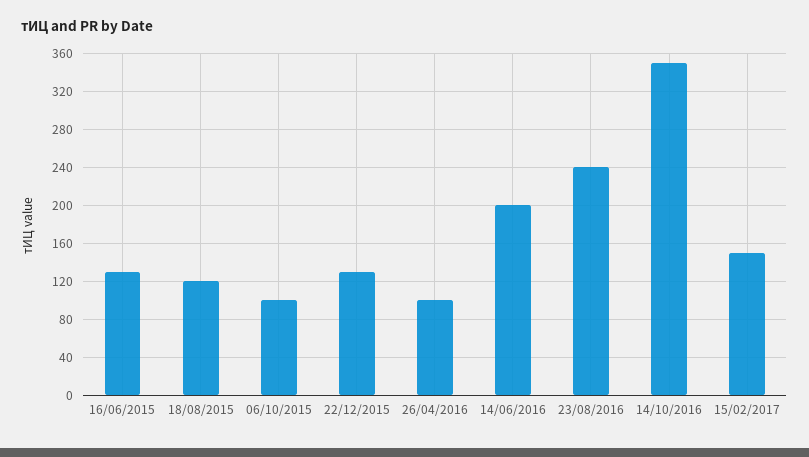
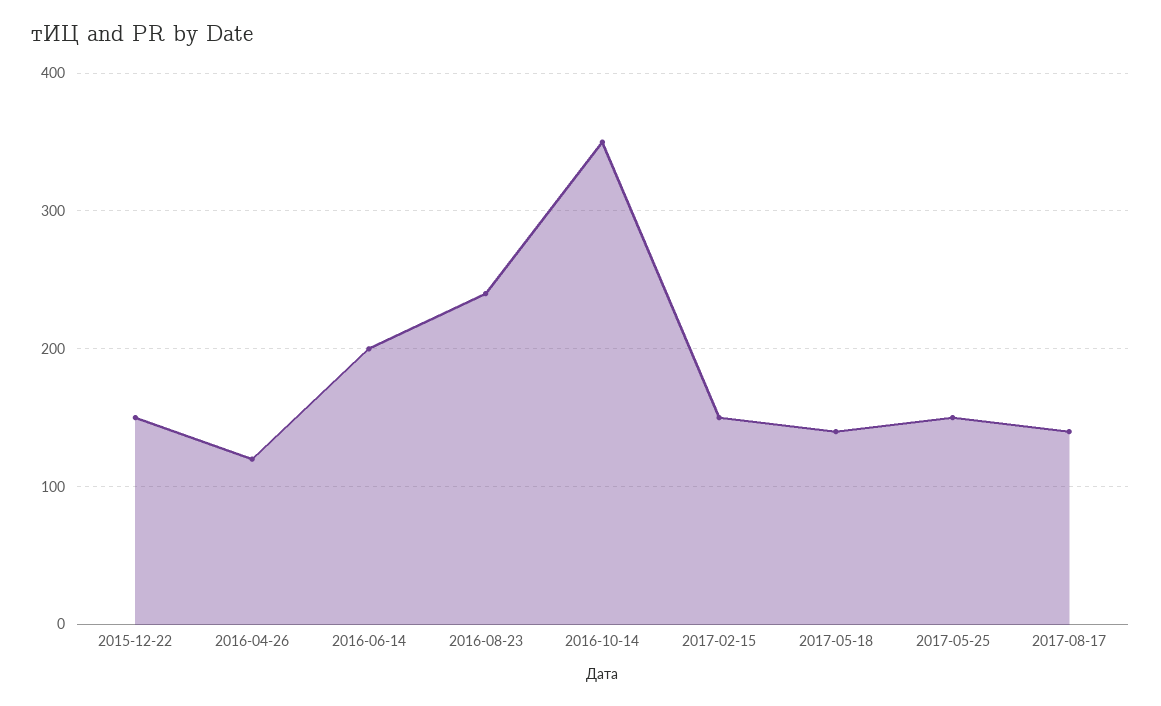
16/06/2015: 130 -> none
18/08/2015: 120 -> none
06/10/2015: 100 -> none
22/12/2015: 130 -> 150
26/04/2016: 100 -> 120
2017-05-18: none -> 140
2017-05-25: none -> 150
2017-08-17: none -> 140

